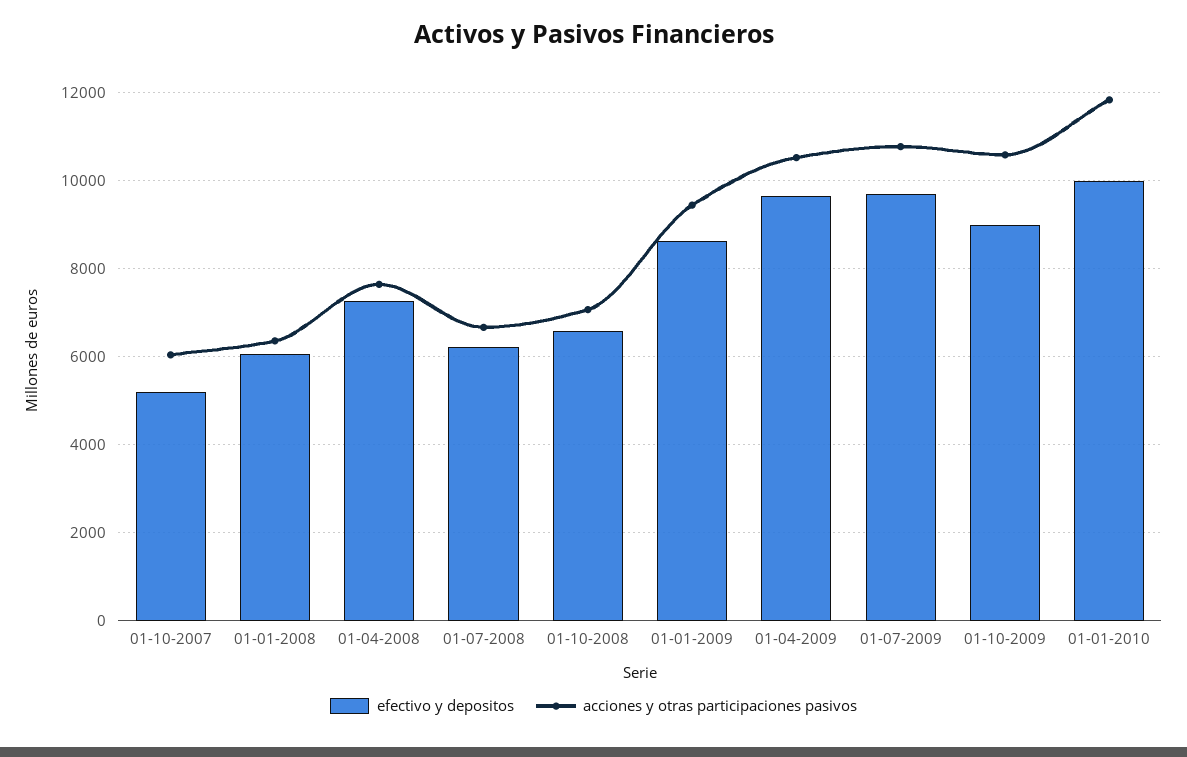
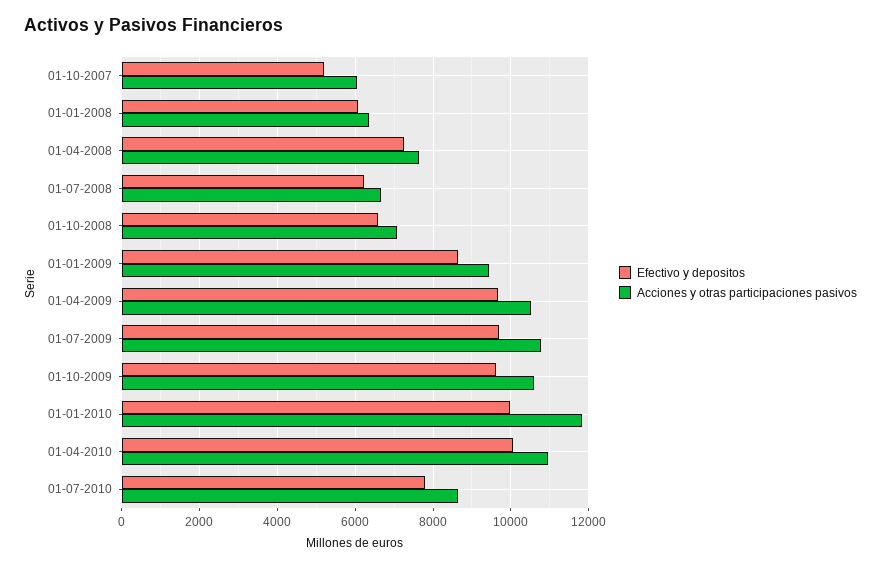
efectivo y depositos, 01-10-2009: 9000 -> 9600
efectivo y depositos, 01-04-2010: none -> 10000
acciones y otras participaciones pasivos, 01-04-2010: none -> 11000
efectivo y depositos, 01-07-2010: none -> 7800
acciones y otras participaciones pasivos, 01-07-2010: none -> 8600

